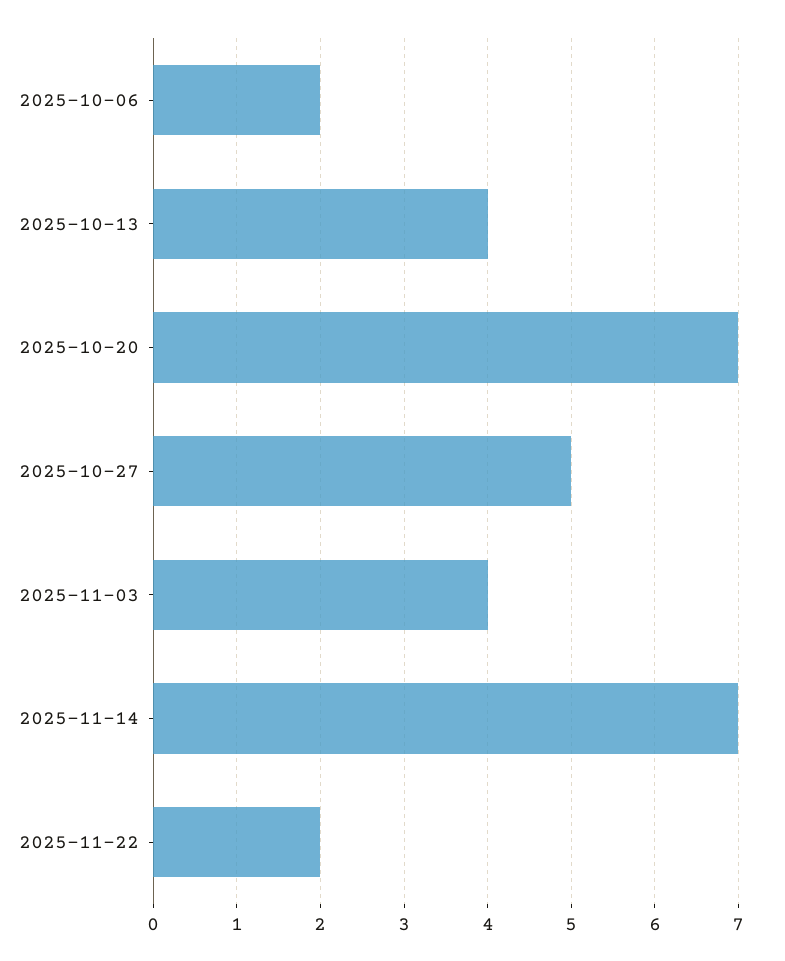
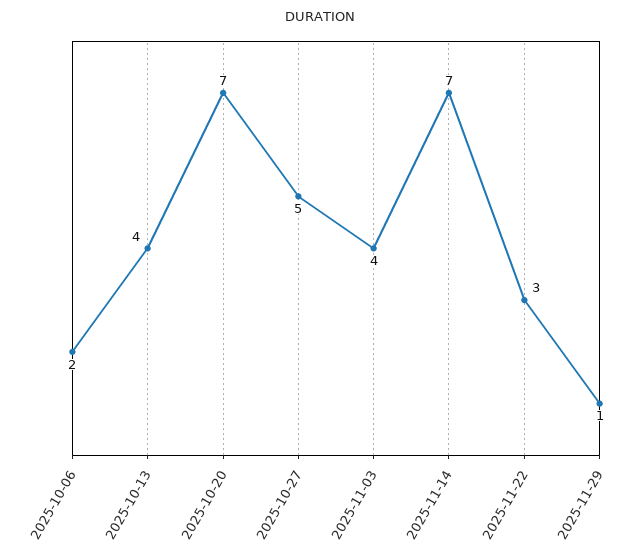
2025-11-22: 2 -> 3
2025-11-29: none -> 1

